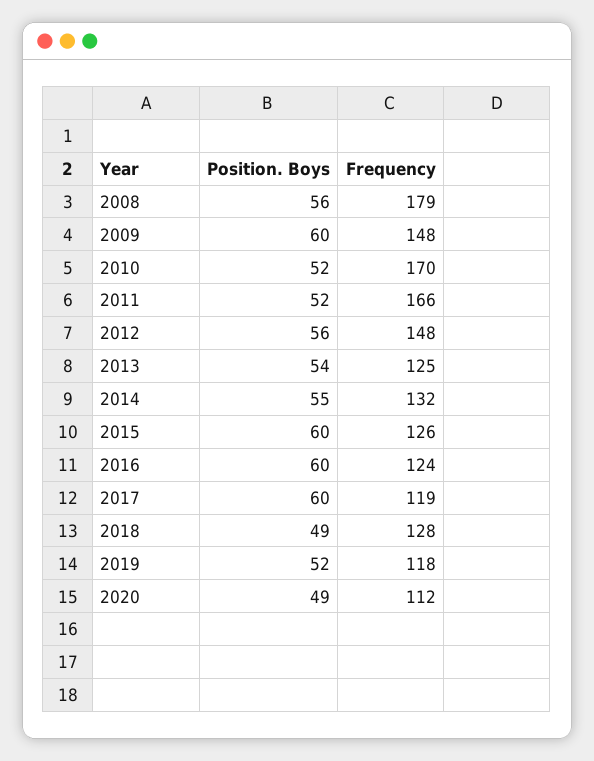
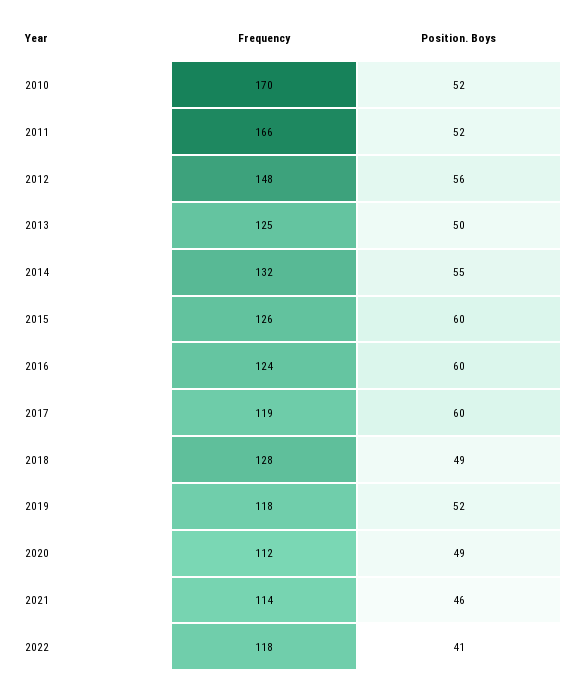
Position. Boys, 2008: 56 -> none
Frequency, 2008: 179 -> none
Position. Boys, 2009: 60 -> none
Frequency, 2009: 148 -> none
Position. Boys, 2013: 54 -> 50
Frequency, 2021: none -> 114
Position. Boys, 2021: none -> 46
Frequency, 2022: none -> 118
Position. Boys, 2022: none -> 41

